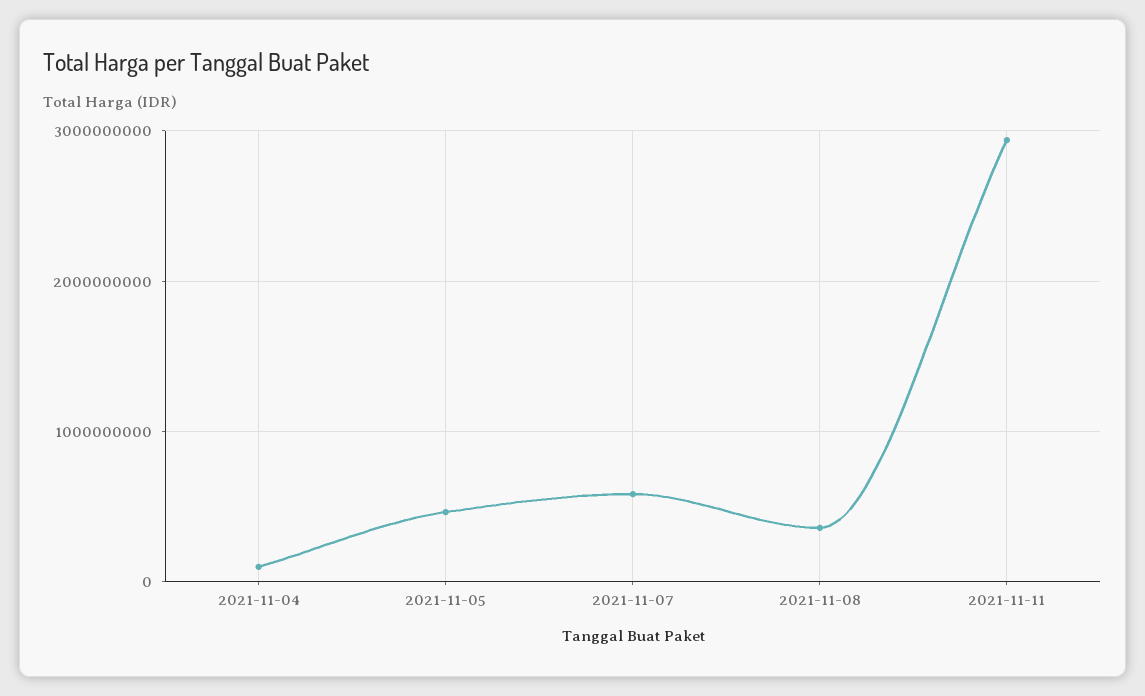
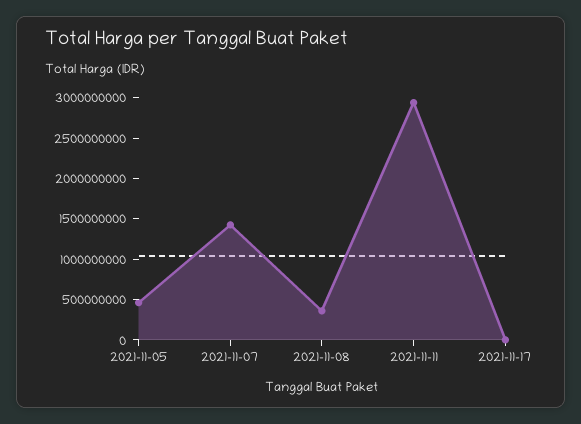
2021-11-04: 100000000 -> none
2021-11-07: 600000000 -> 1400000000
2021-11-17: none -> 0

